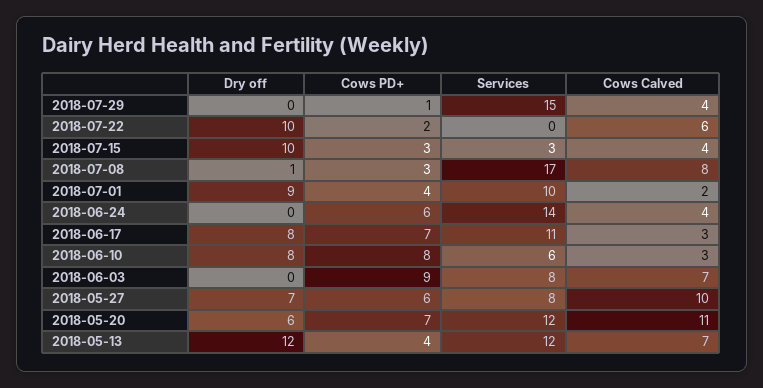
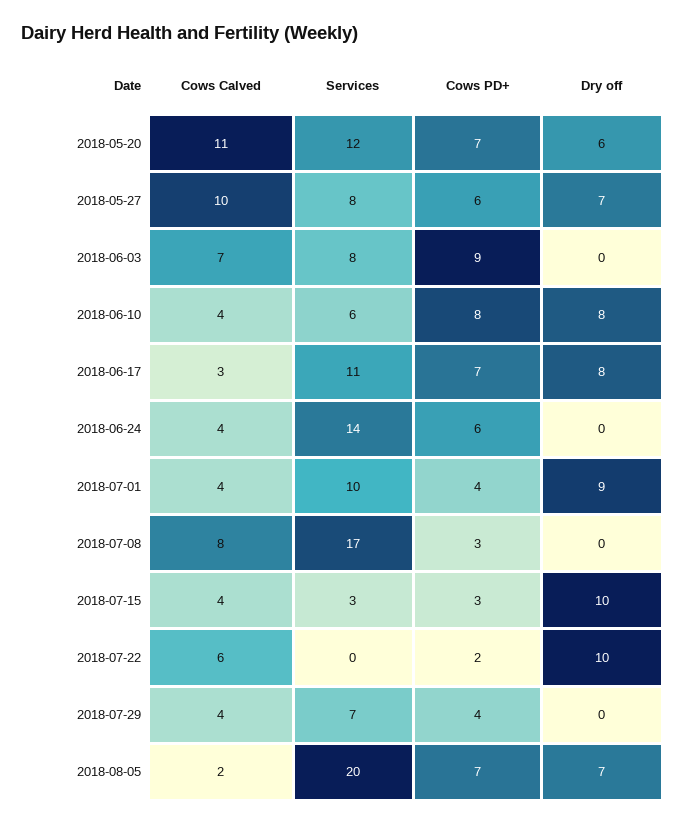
Cows PD+, 2018-07-29: 1 -> 4
Services, 2018-07-29: 15 -> 7
Dry off, 2018-07-08: 1 -> 0
Cows Calved, 2018-07-01: 2 -> 4
Cows Calved, 2018-06-10: 3 -> 4
Dry off, 2018-05-13: 12 -> none
Cows PD+, 2018-05-13: 4 -> none
Services, 2018-05-13: 12 -> none
Cows Calved, 2018-05-13: 7 -> none
Cows Calved, 2018-08-05: none -> 2
Services, 2018-08-05: none -> 20
Cows PD+, 2018-08-05: none -> 7
Dry off, 2018-08-05: none -> 7

